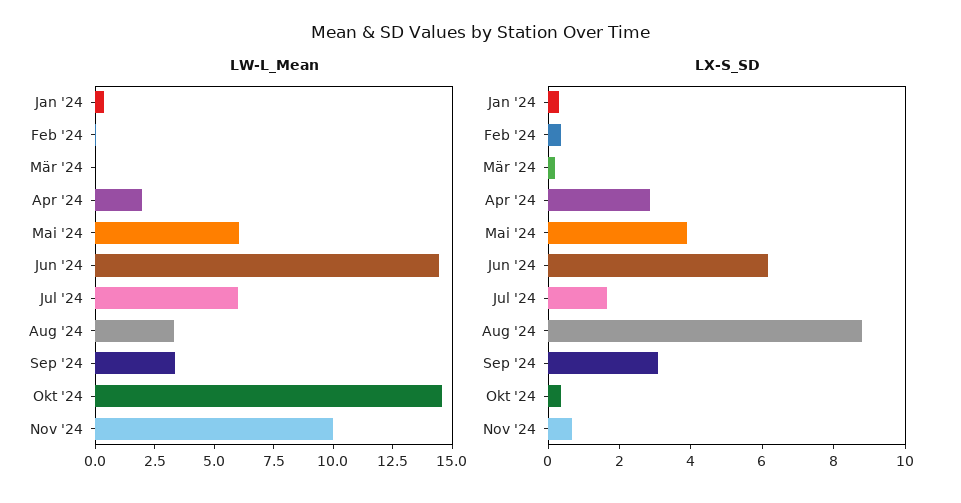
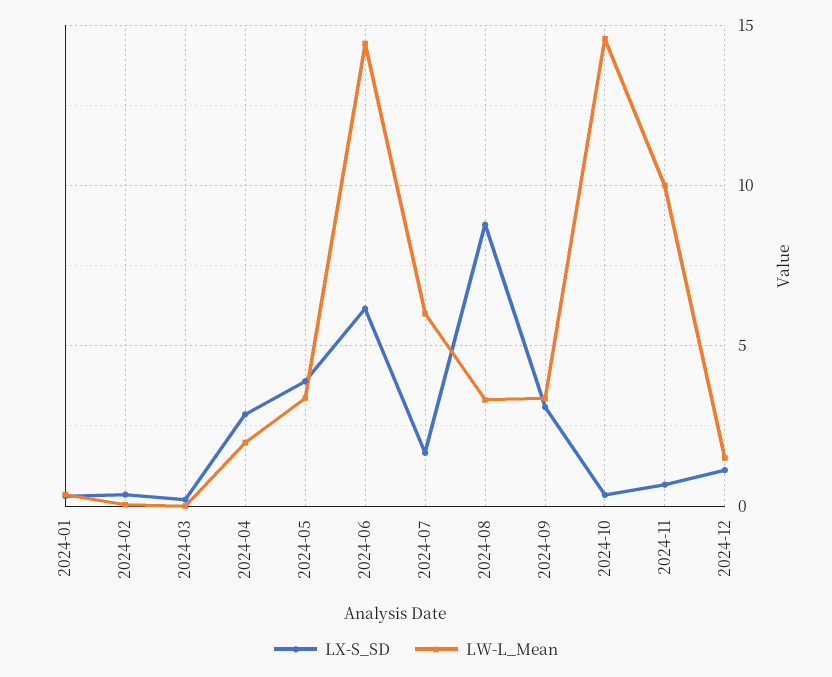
LW-L_Mean, Mai '24: 6 -> 3.5
LX-S_SD, 2024-12: none -> 1
LW-L_Mean, 2024-12: none -> 1.5

